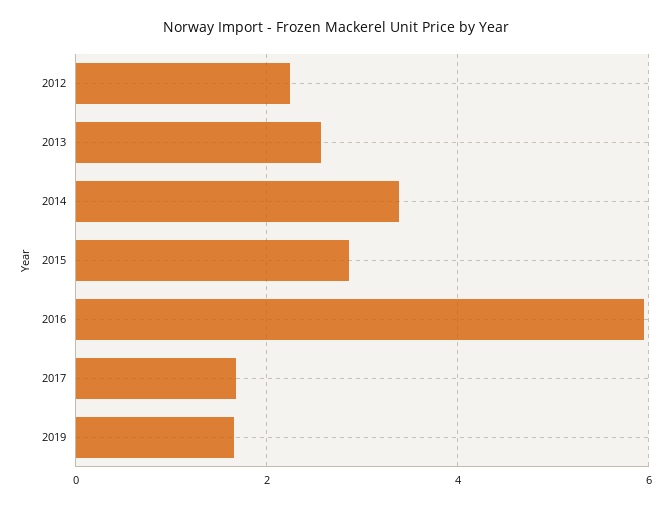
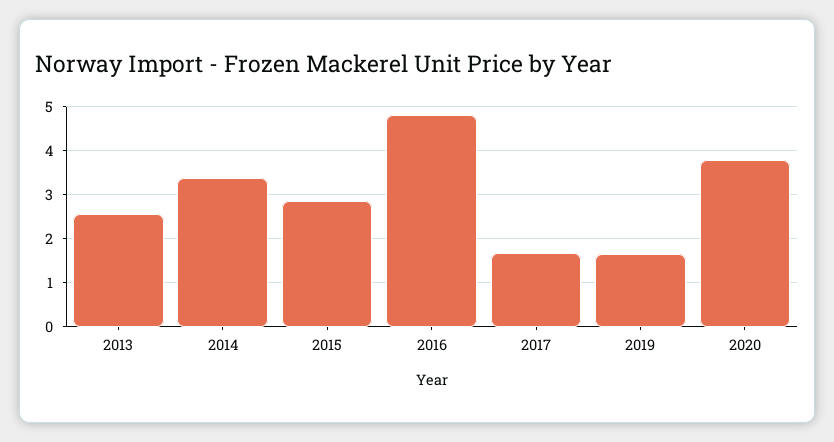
2012: 2.2 -> none
2016: 6 -> 4.8
2020: none -> 3.8

